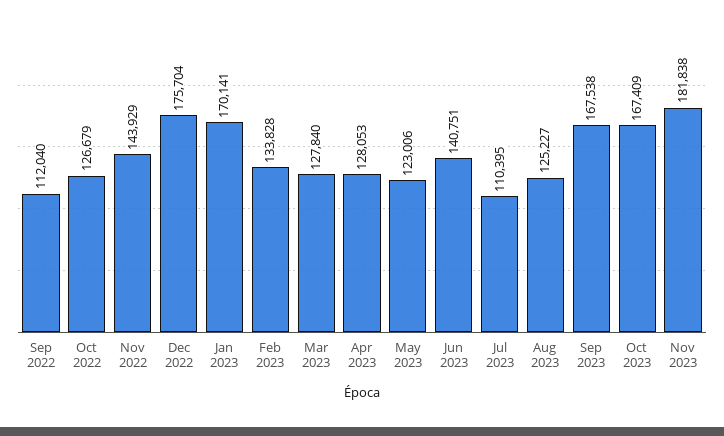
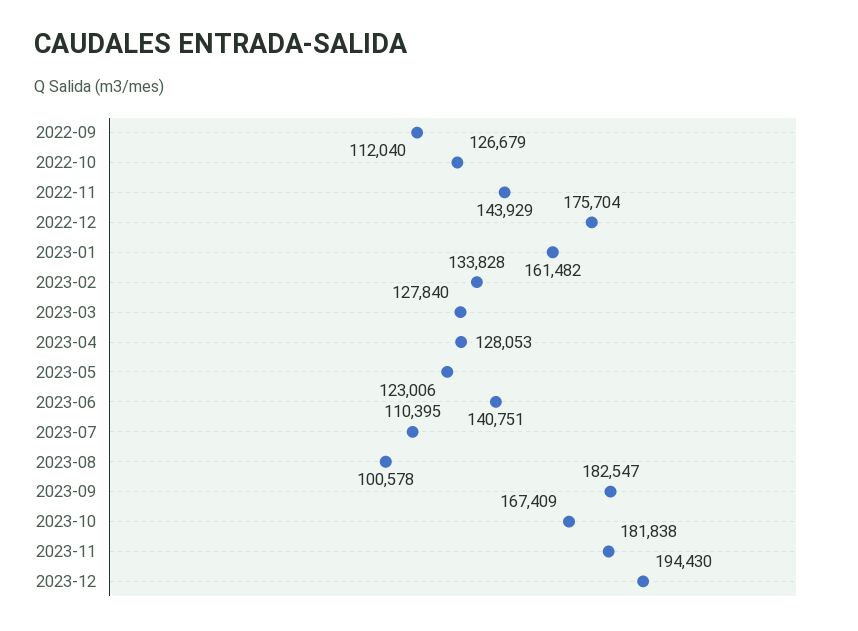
Jan 2023: 170141 -> 161482
Aug 2023: 125227 -> 100578
Sep 2023: 167538 -> 182547
2023-12: none -> 194430

